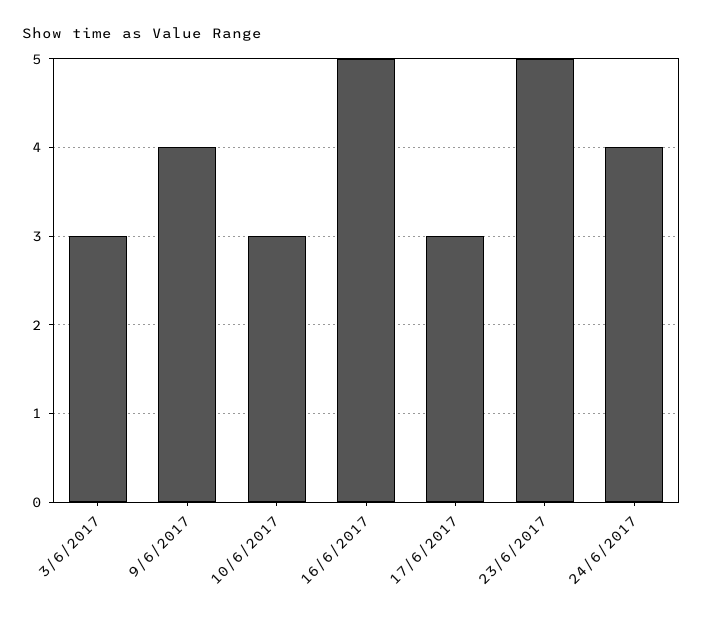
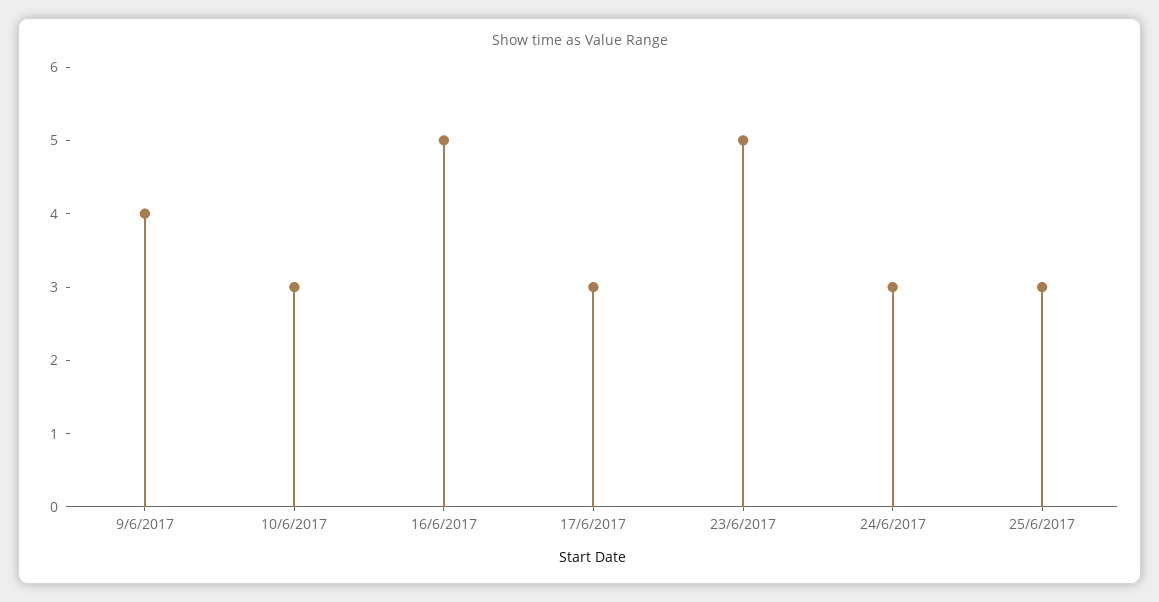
3/6/2017: 3 -> none
24/6/2017: 4 -> 3
25/6/2017: none -> 3

